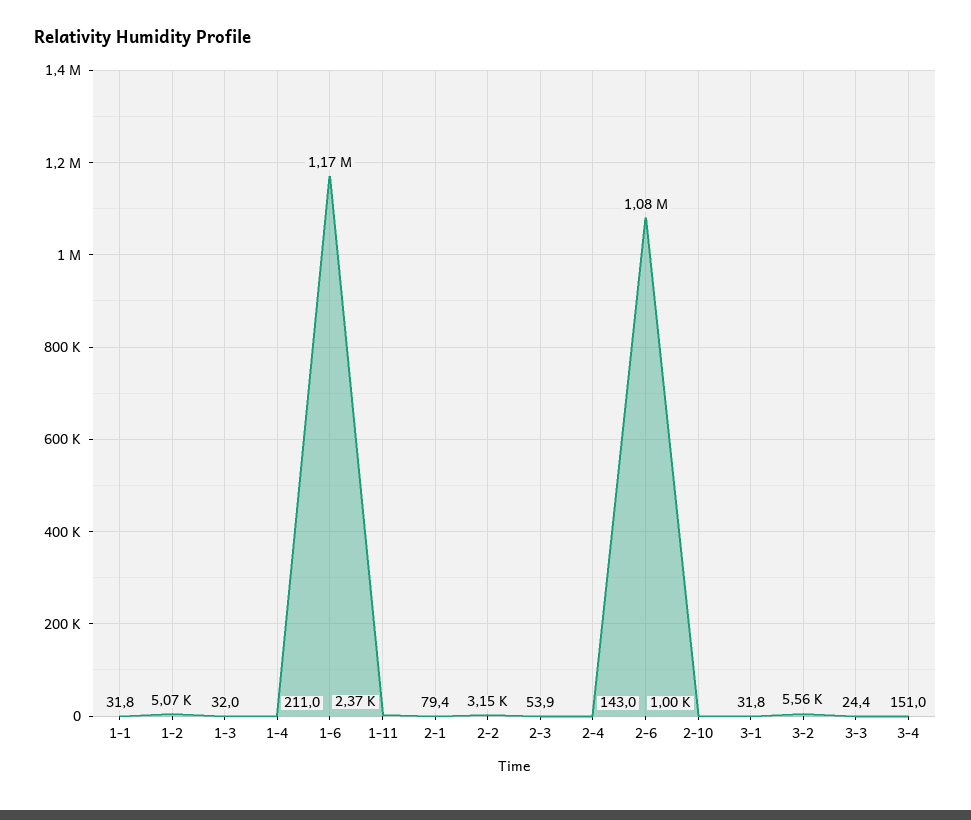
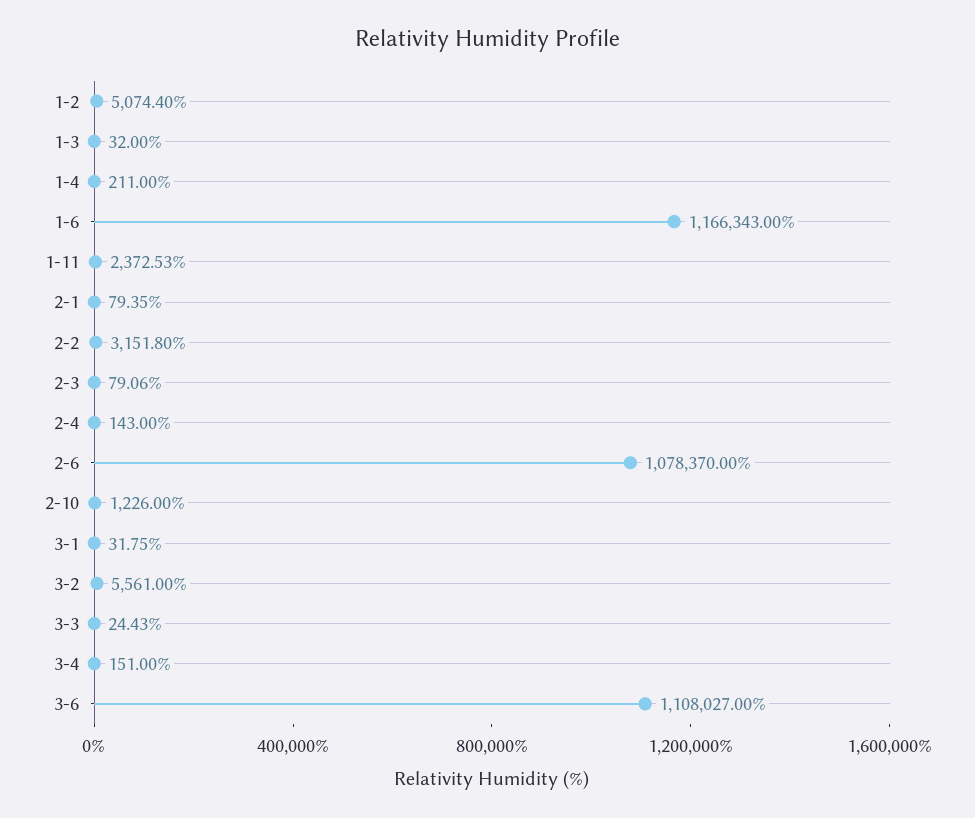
1-1: 31.8 -> none
2-3: 53.9 -> 79.06
2-10: 1000 -> 1226
3-6: none -> 1108027

